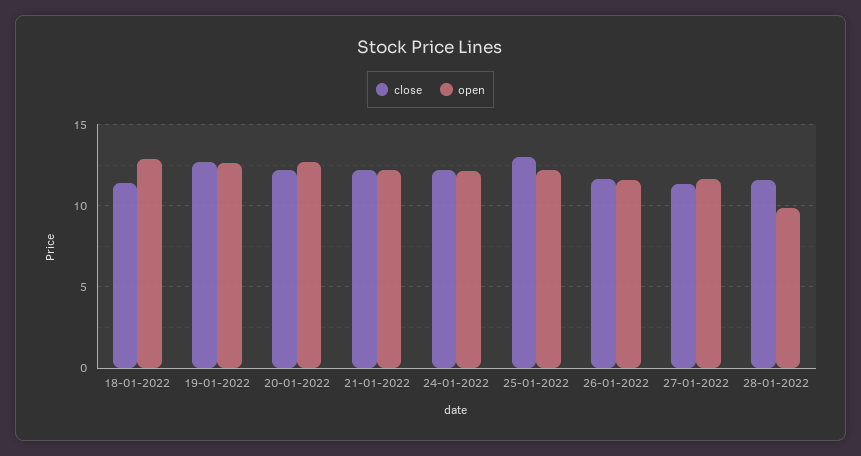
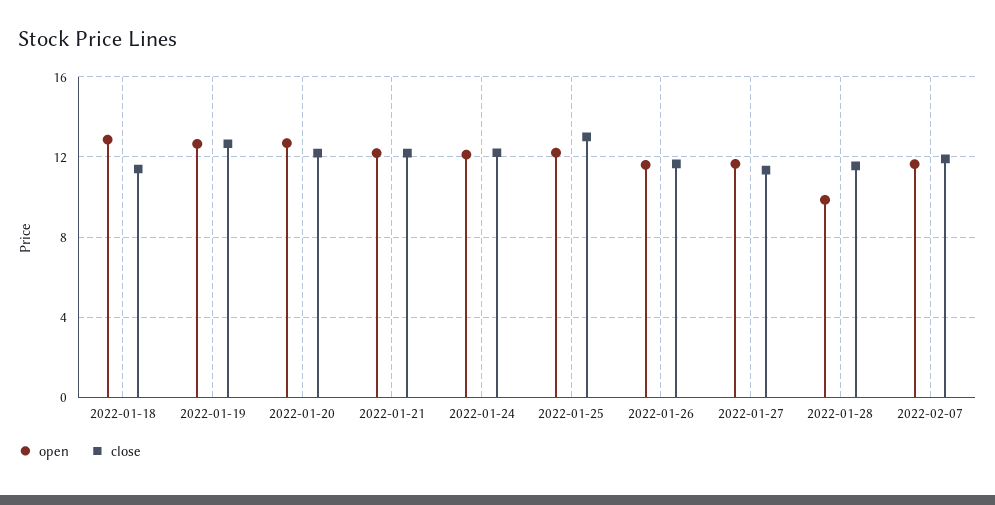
open, 2022-02-07: none -> 11.5
close, 2022-02-07: none -> 12

